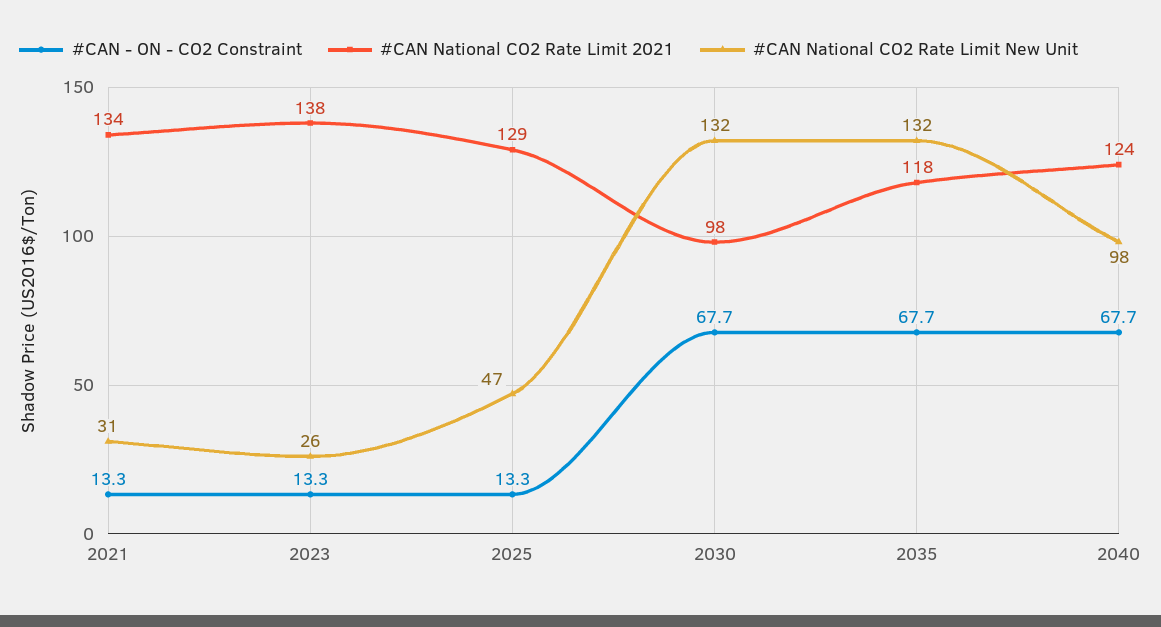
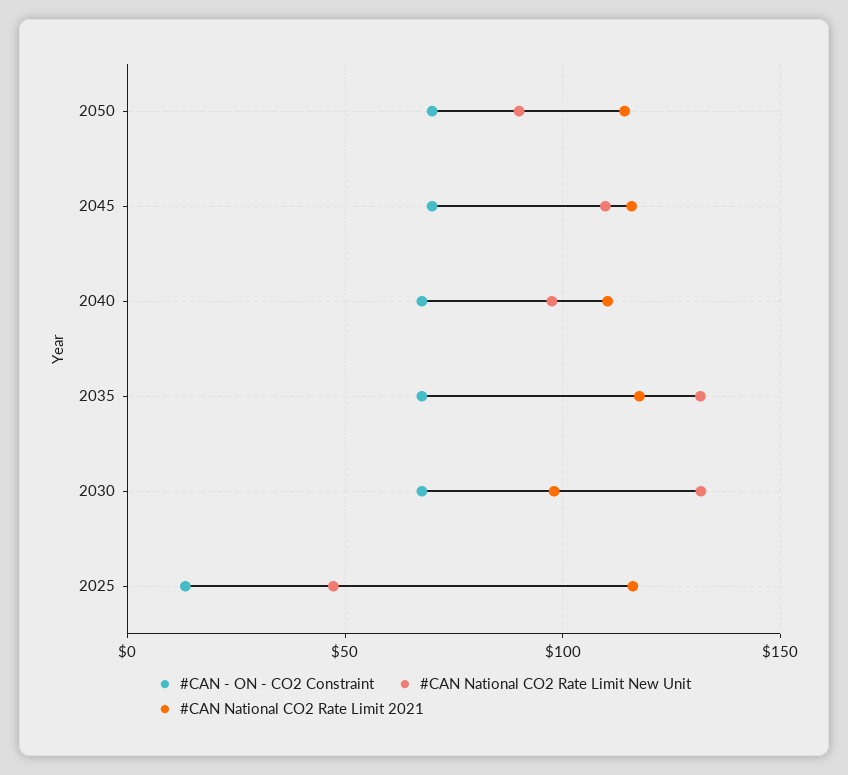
#CAN - ON - CO2 Constraint, 2021: 13.3 -> none
#CAN National CO2 Rate Limit 2021, 2021: 134 -> none
#CAN National CO2 Rate Limit New Unit, 2021: 31 -> none
#CAN - ON - CO2 Constraint, 2023: 13.3 -> none
#CAN National CO2 Rate Limit 2021, 2023: 138 -> none
#CAN National CO2 Rate Limit New Unit, 2023: 26 -> none
#CAN National CO2 Rate Limit 2021, 2025: 129 -> 115
#CAN National CO2 Rate Limit 2021, 2040: 124 -> 110
#CAN - ON - CO2 Constraint, 2050: none -> 70
#CAN National CO2 Rate Limit New Unit, 2050: none -> 90
#CAN National CO2 Rate Limit 2021, 2050: none -> 115
#CAN - ON - CO2 Constraint, 2045: none -> 70
#CAN National CO2 Rate Limit New Unit, 2045: none -> 110
#CAN National CO2 Rate Limit 2021, 2045: none -> 115

